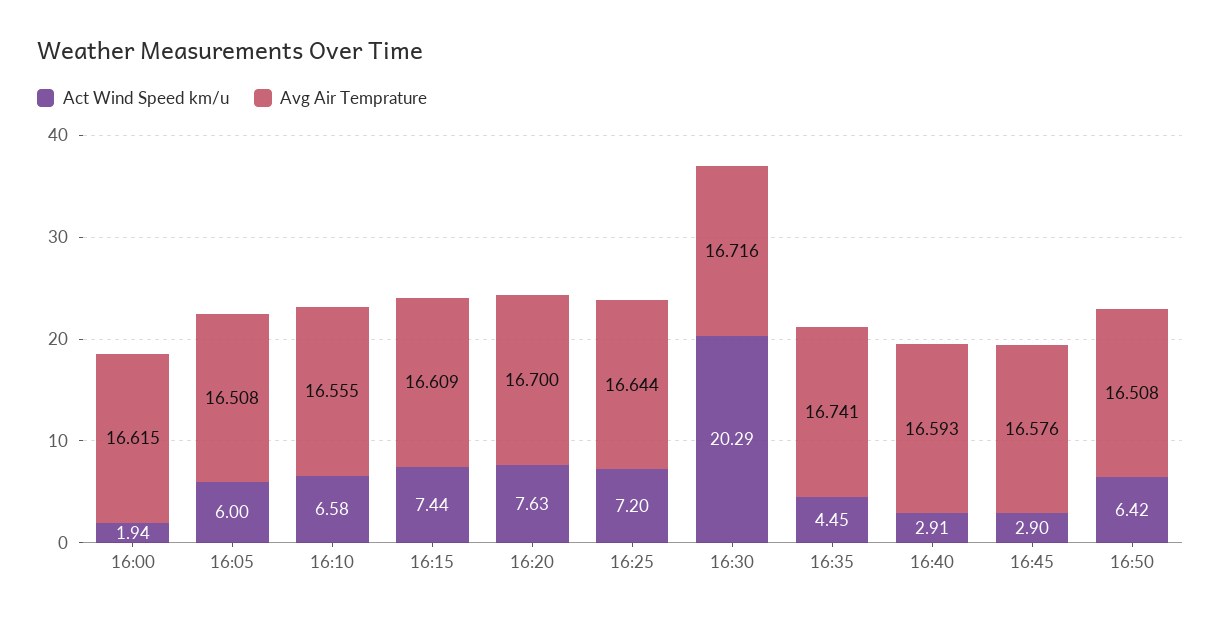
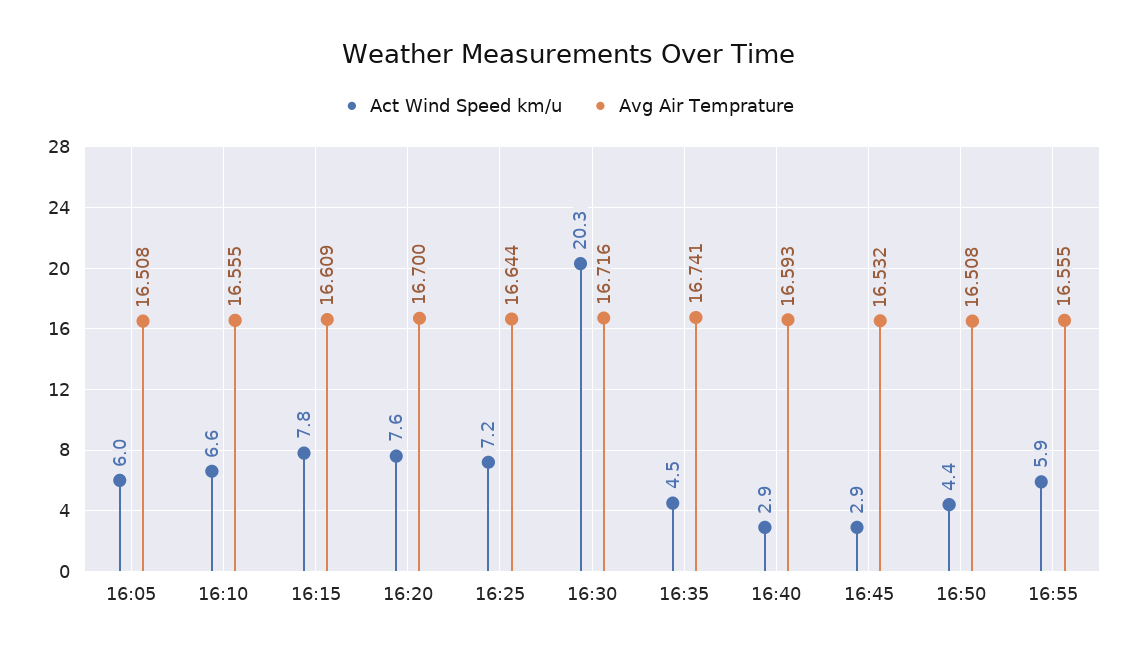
Act Wind Speed km/u, 16:00: 1.94 -> none
Avg Air Temprature, 16:00: 16.615 -> none
Act Wind Speed km/u, 16:15: 7.44 -> 7.8
Avg Air Temprature, 16:45: 16.576 -> 16.532
Act Wind Speed km/u, 16:50: 6.42 -> 4.4
Act Wind Speed km/u, 16:55: none -> 5.9
Avg Air Temprature, 16:55: none -> 16.555

